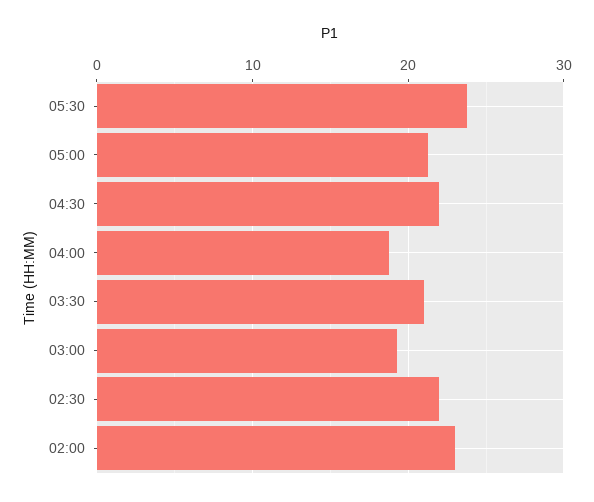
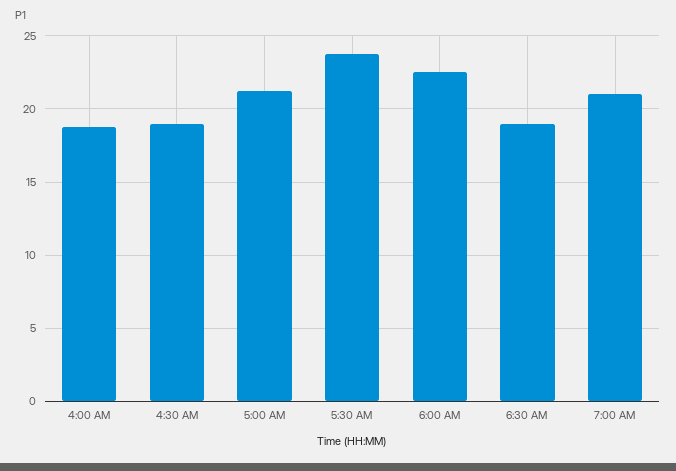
04:30: 22 -> 19
03:30: 21 -> none
03:00: 19 -> none
02:30: 22 -> none
02:00: 23 -> none
6:00 AM: none -> 22.5
6:30 AM: none -> 19
7:00 AM: none -> 21

